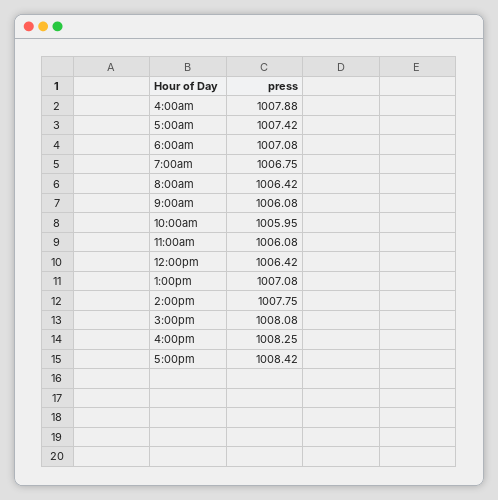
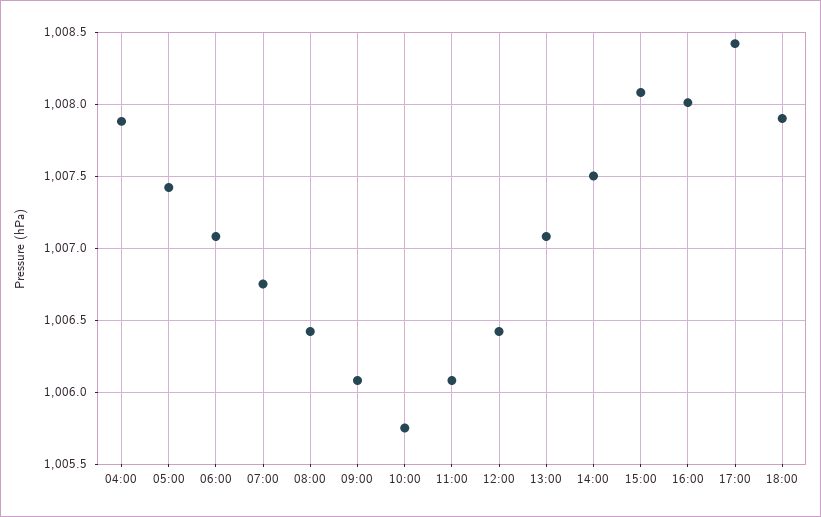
10:00am: 1005.95 -> 1005.75
2:00pm: 1007.75 -> 1007.5
4:00pm: 1008.25 -> 1008
18:00: none -> 1007.9

